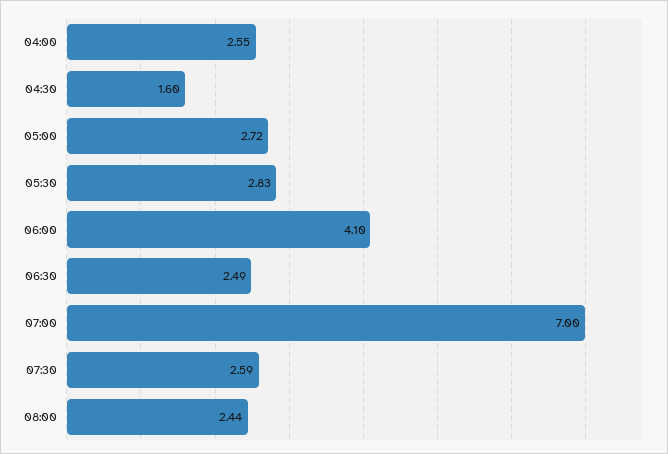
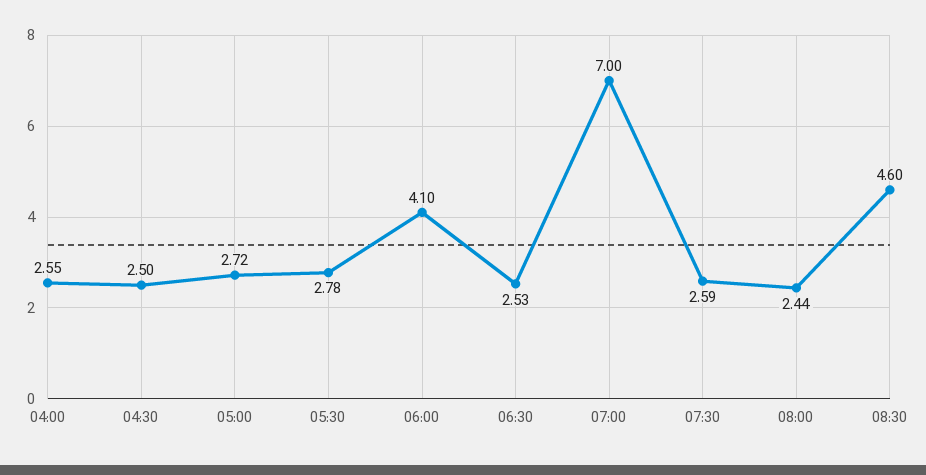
04:30: 1.6 -> 2.5
05:30: 2.83 -> 2.78
06:30: 2.49 -> 2.53
08:30: none -> 4.6

